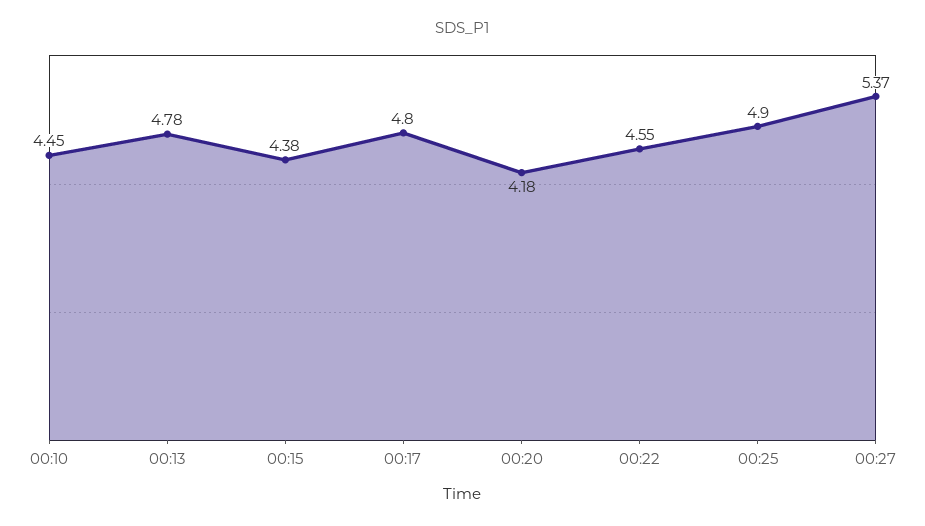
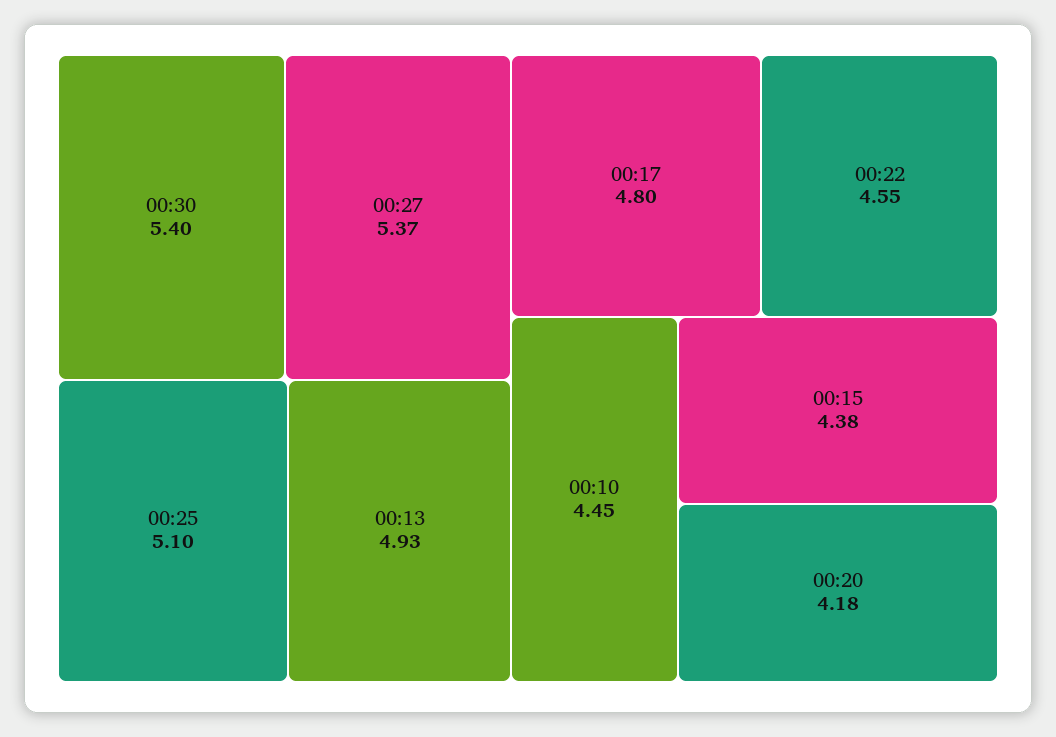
00:13: 4.78 -> 4.93
00:25: 4.9 -> 5.1
00:30: none -> 5.4

